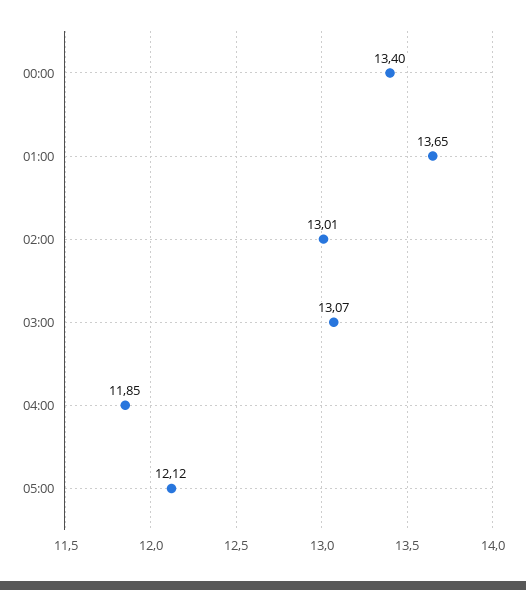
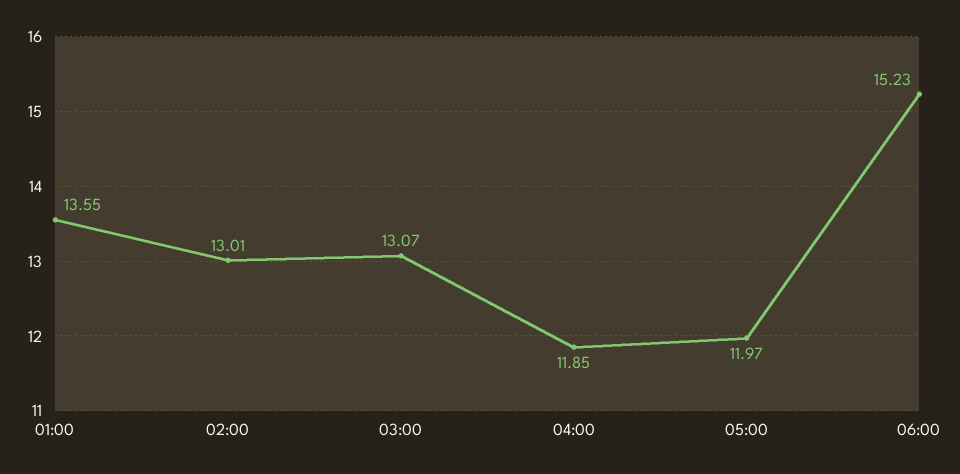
00:00: 13.4 -> none
01:00: 13.65 -> 13.55
05:00: 12.12 -> 11.97
06:00: none -> 15.23

